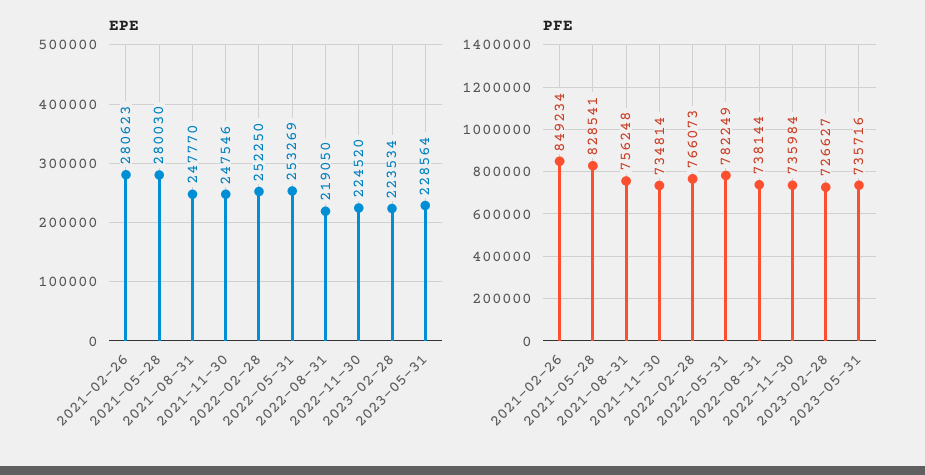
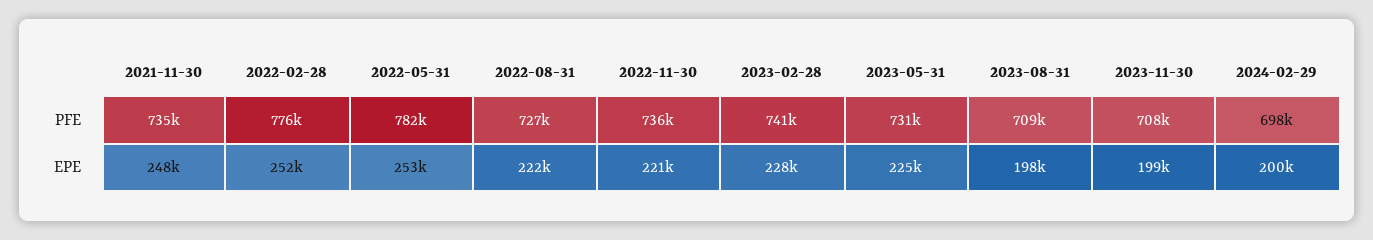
EPE, 2021-02-26: 280623 -> none
EPE, 2021-05-28: 280030 -> none
EPE, 2021-08-31: 247770 -> none
EPE, 2022-08-31: 219050 -> 222000
EPE, 2022-11-30: 224520 -> 221000
EPE, 2023-02-28: 223534 -> 228000
EPE, 2023-05-31: 228564 -> 225000
PFE, 2021-02-26: 849234 -> none
PFE, 2021-05-28: 828541 -> none
PFE, 2021-08-31: 756248 -> none
PFE, 2022-02-28: 766073 -> 776000
PFE, 2022-08-31: 738144 -> 727000
PFE, 2023-02-28: 726627 -> 741000
PFE, 2023-05-31: 735716 -> 731000
PFE, 2023-08-31: none -> 709000
PFE, 2023-11-30: none -> 708000
PFE, 2024-02-29: none -> 698000
EPE, 2023-08-31: none -> 198000
EPE, 2023-11-30: none -> 199000
EPE, 2024-02-29: none -> 200000

